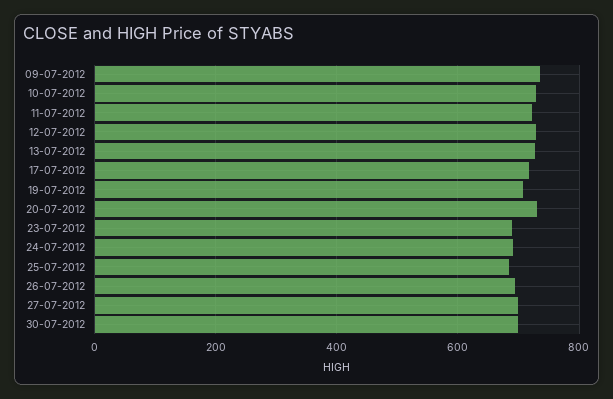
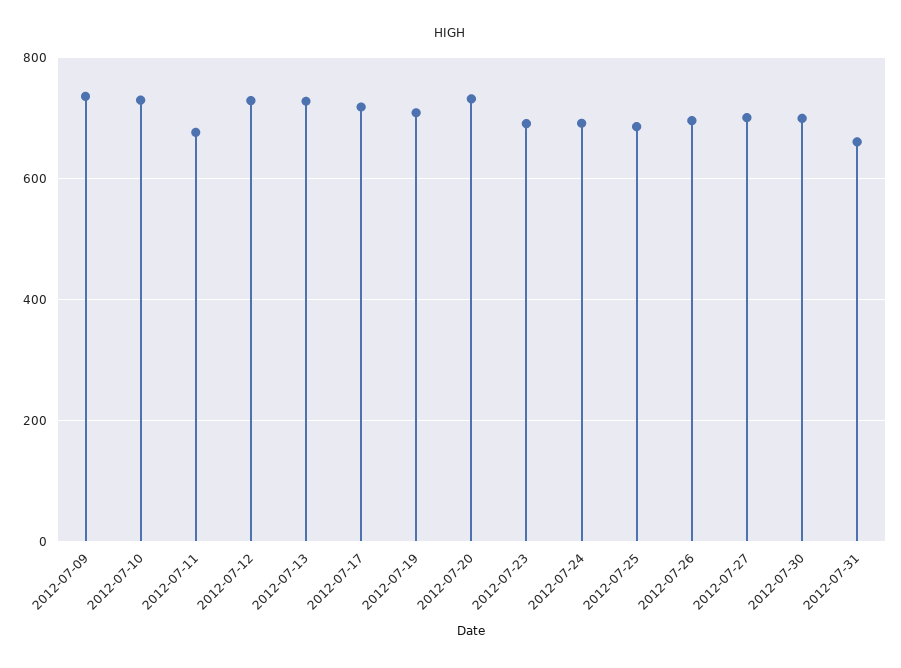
11-07-2012: 720 -> 680
2012-07-31: none -> 660

